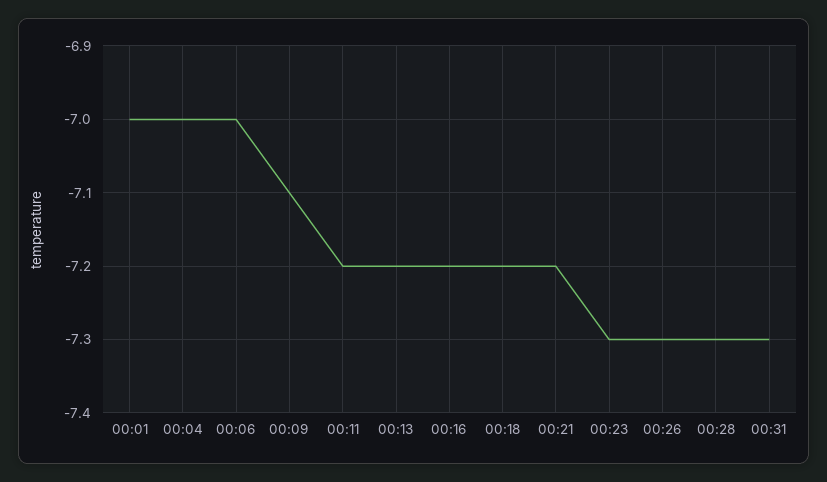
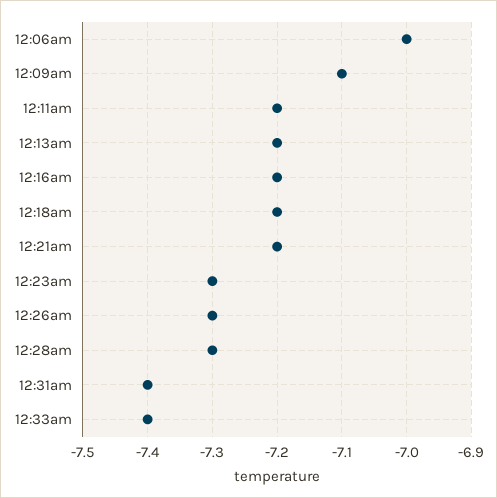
00:01: -7 -> none
00:04: -7 -> none
00:31: -7.3 -> -7.4
12:33am: none -> -7.4

